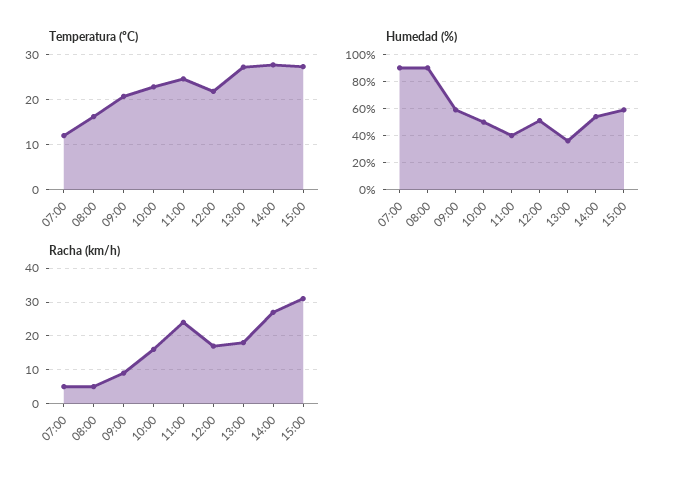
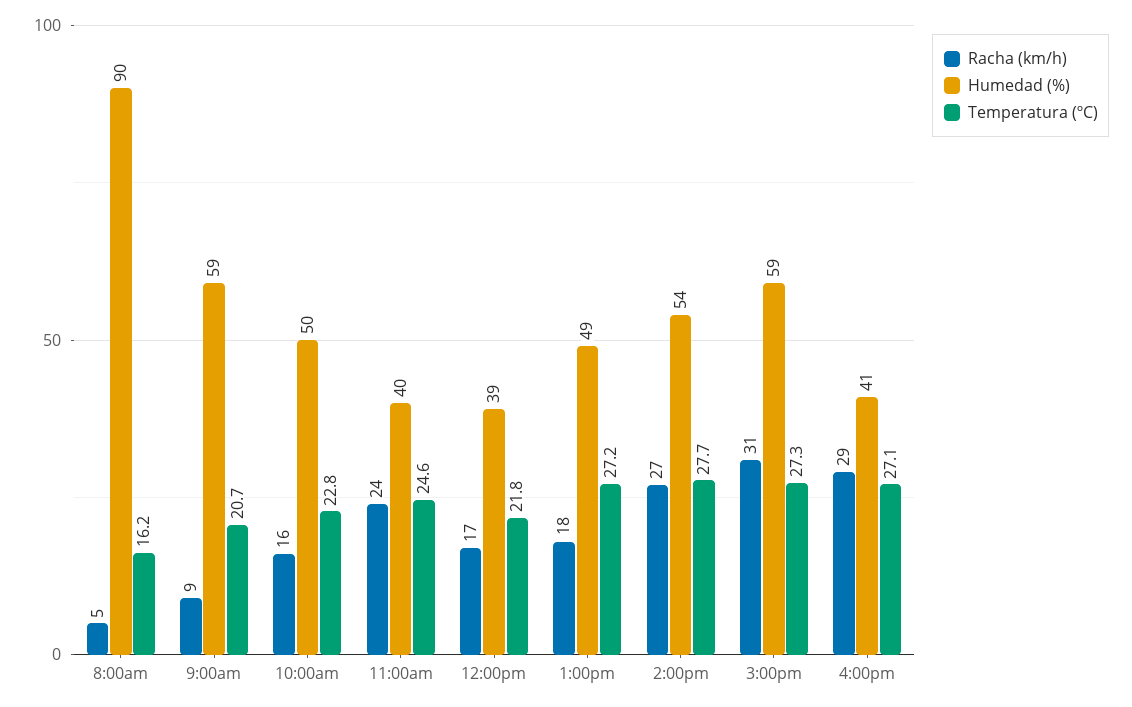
Temperatura (ºC), 07:00: 12 -> none
Humedad (%), 07:00: 90 -> none
Humedad (%), 12:00: 50 -> 39
Humedad (%), 13:00: 35 -> 49
Racha (km/h), 07:00: 5 -> none
Racha (km/h), 4:00pm: none -> 29
Humedad (%), 4:00pm: none -> 41
Temperatura (ºC), 4:00pm: none -> 27.1

